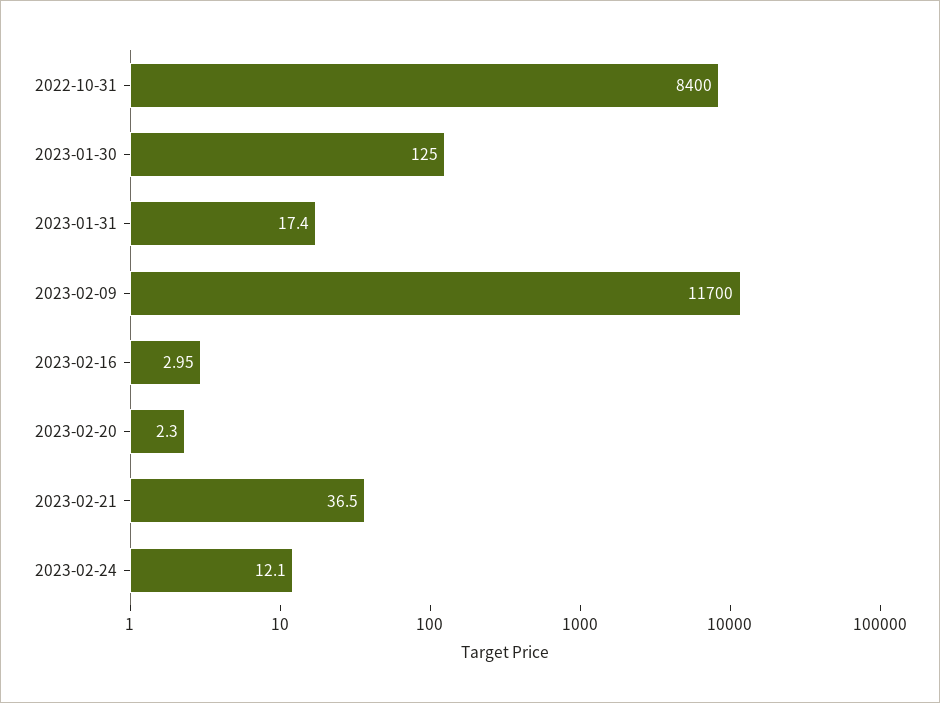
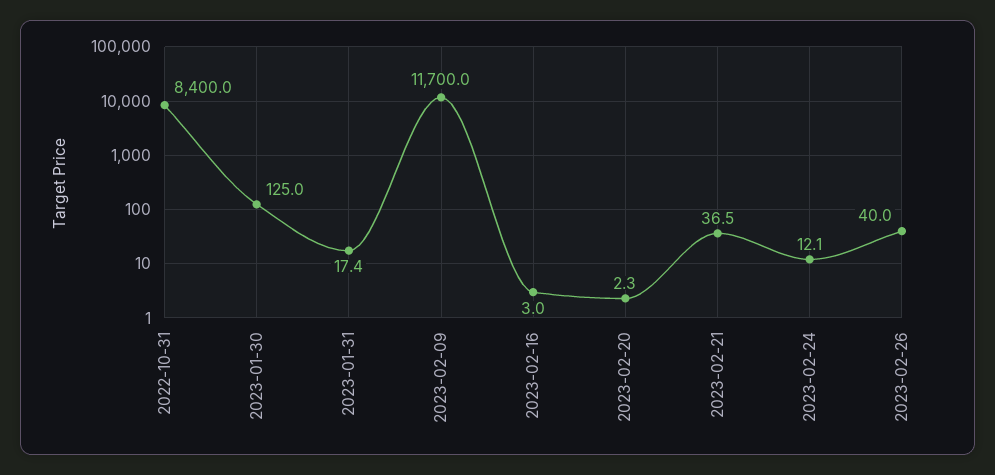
2023-02-26: none -> 40

